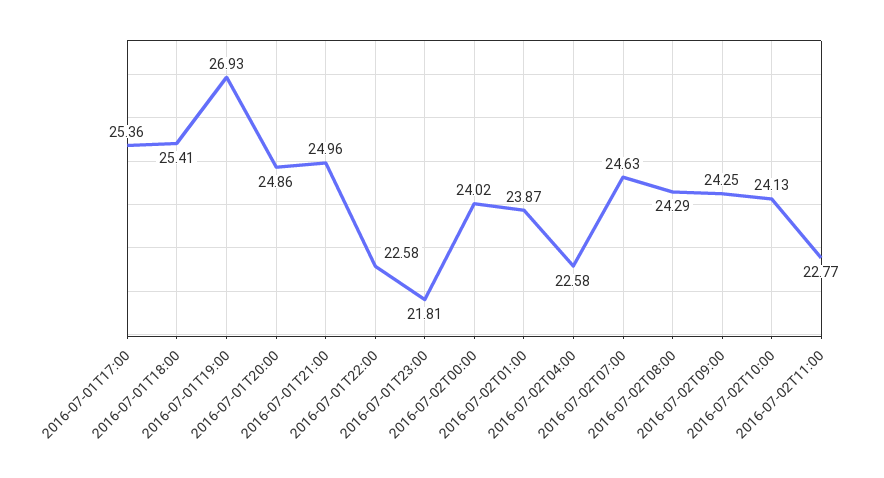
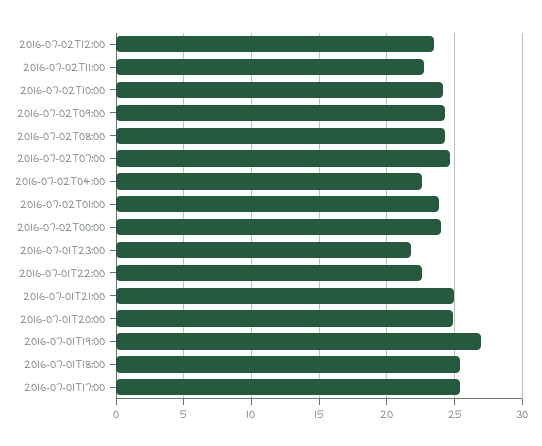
2016-07-02T12:00: none -> 23.5

